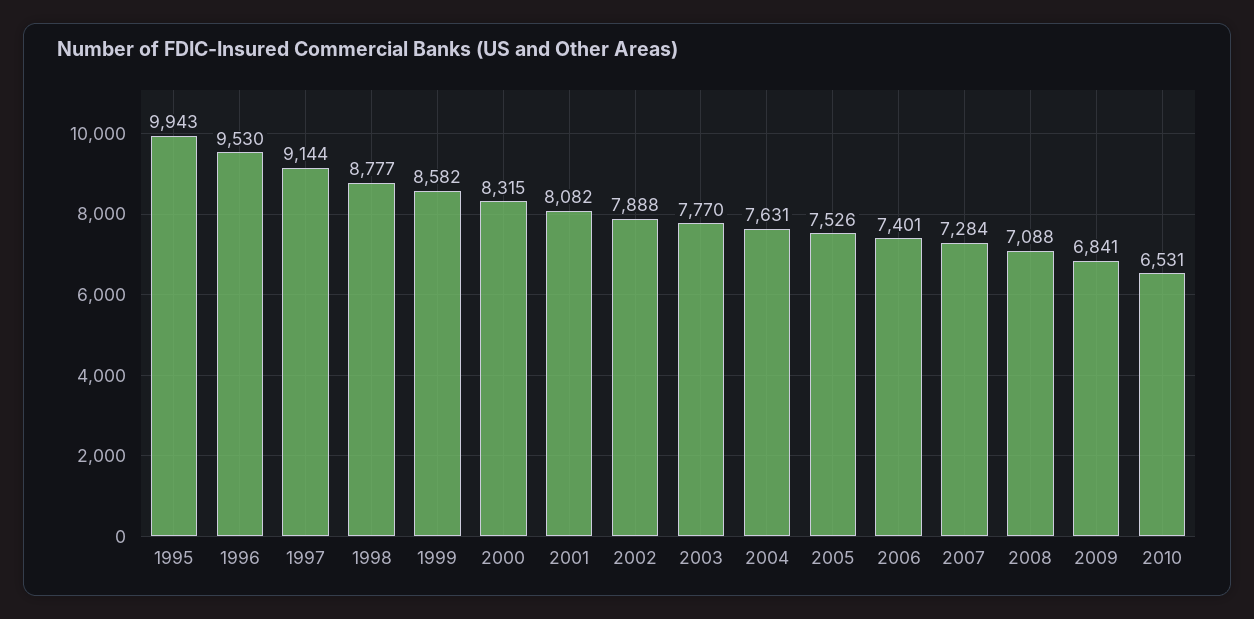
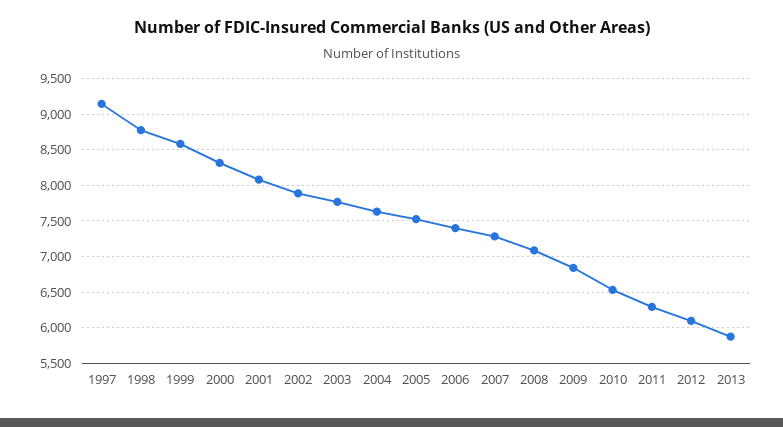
1995: 9943 -> none
1996: 9530 -> none
2011: none -> 6300
2012: none -> 6100
2013: none -> 5900

